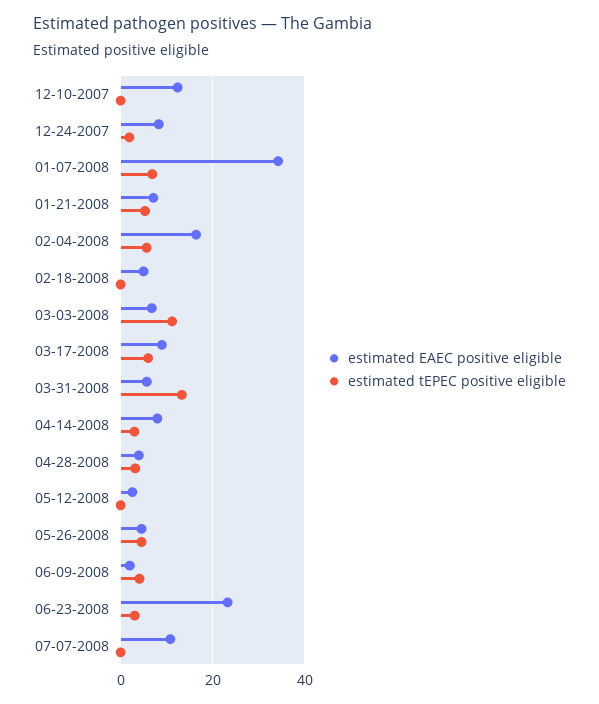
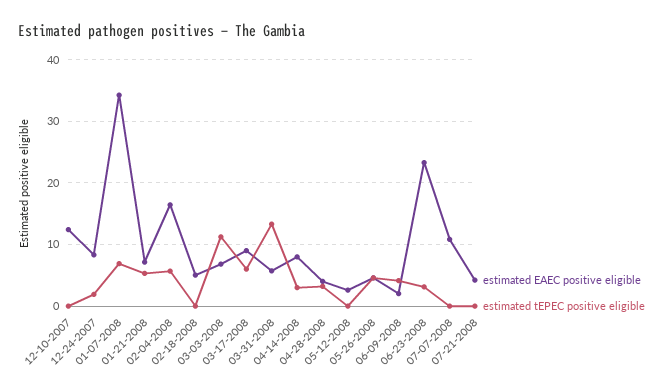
estimated EAEC positive eligible, 07-21-2008: none -> 4
estimated tEPEC positive eligible, 07-21-2008: none -> 0

